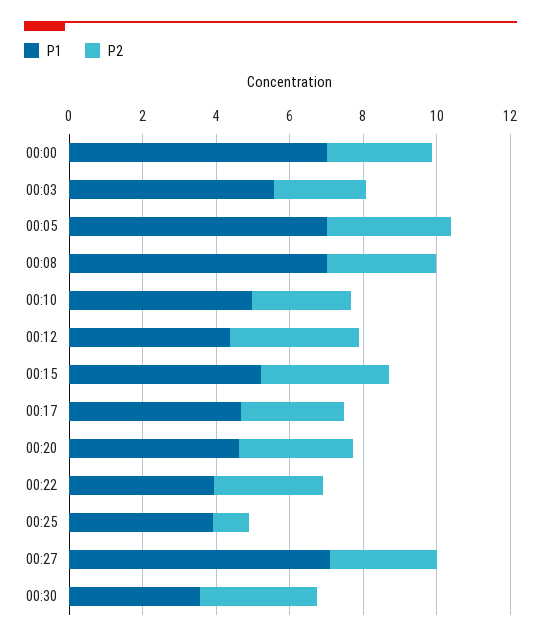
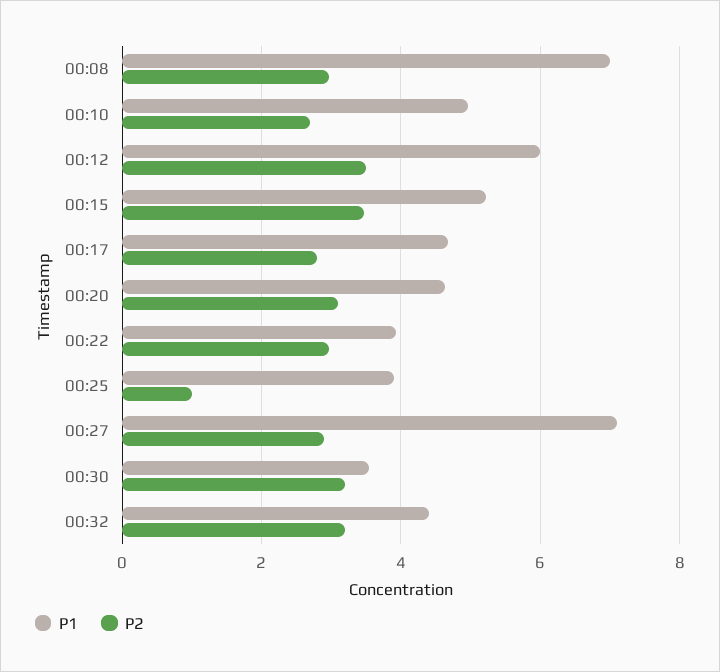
P1, 00:00: 7 -> none
P2, 00:00: 3 -> none
P1, 00:03: 5.5 -> none
P2, 00:03: 2.5 -> none
P1, 00:05: 7 -> none
P2, 00:05: 3.5 -> none
P1, 00:12: 4.5 -> 6
P1, 00:32: none -> 4.4
P2, 00:32: none -> 3.2

